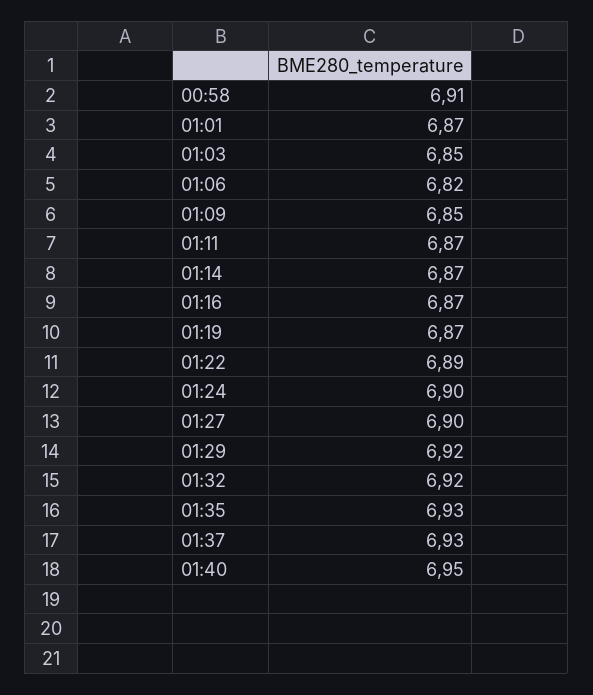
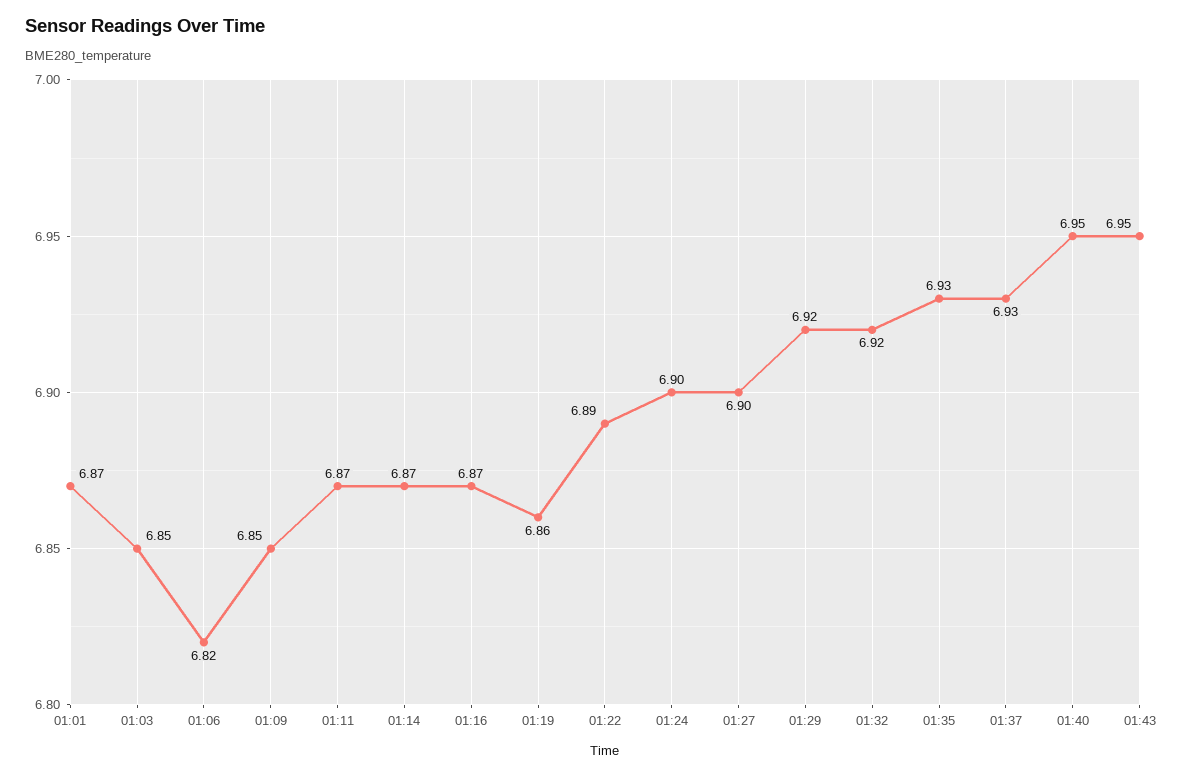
00:58: 6.91 -> none
01:19: 6.87 -> 6.86
01:43: none -> 6.95

